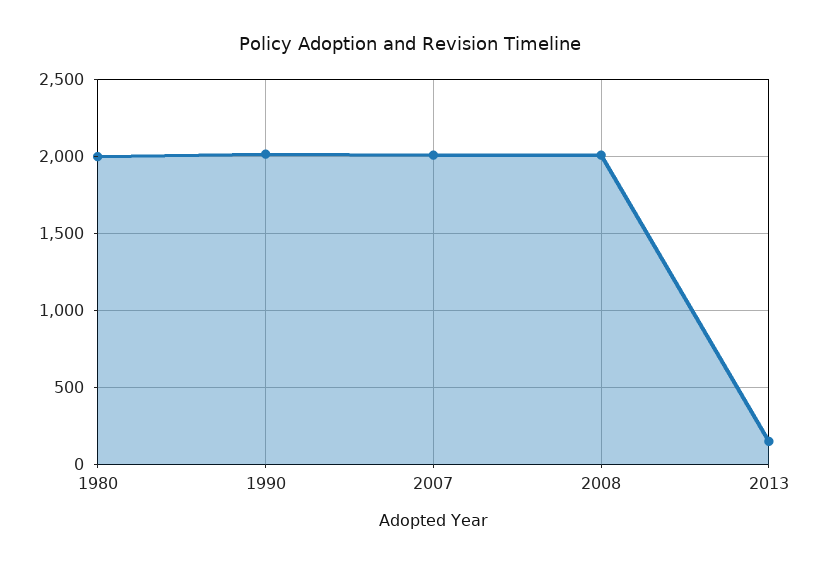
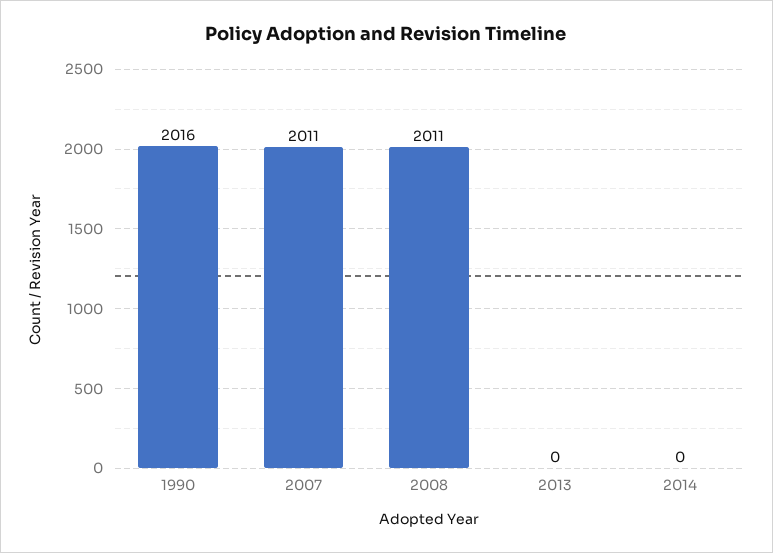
1980: 2000 -> none
2013: 150 -> 0
2014: none -> 0

